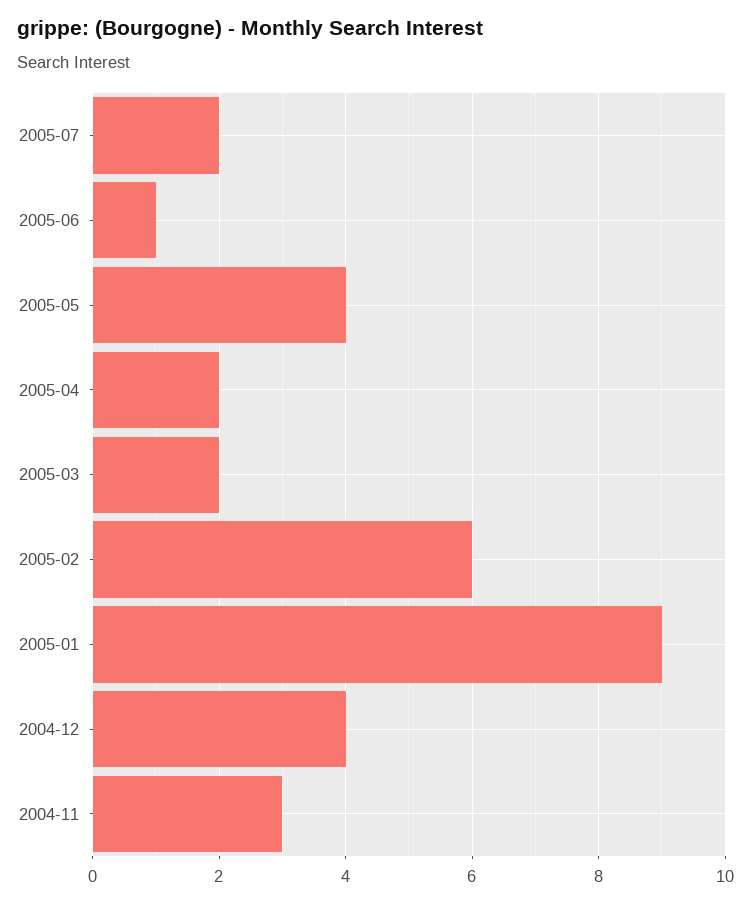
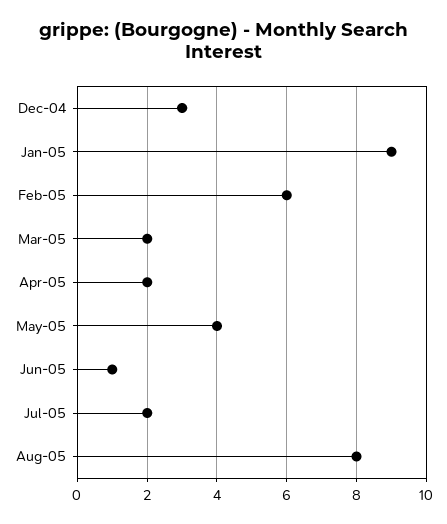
2004-12: 4 -> 3
2004-11: 3 -> none
Aug-05: none -> 8

